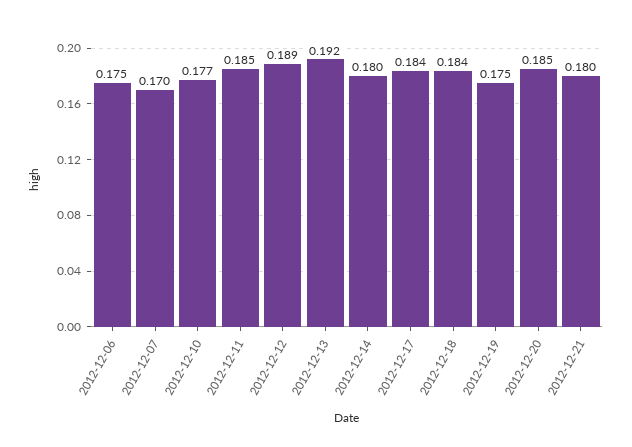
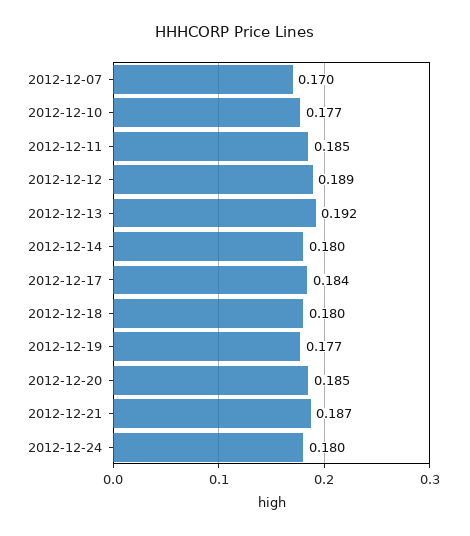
2012-12-06: 0.175 -> none
2012-12-18: 0.184 -> 0.18
2012-12-19: 0.175 -> 0.177
2012-12-21: 0.18 -> 0.187
2012-12-24: none -> 0.18

